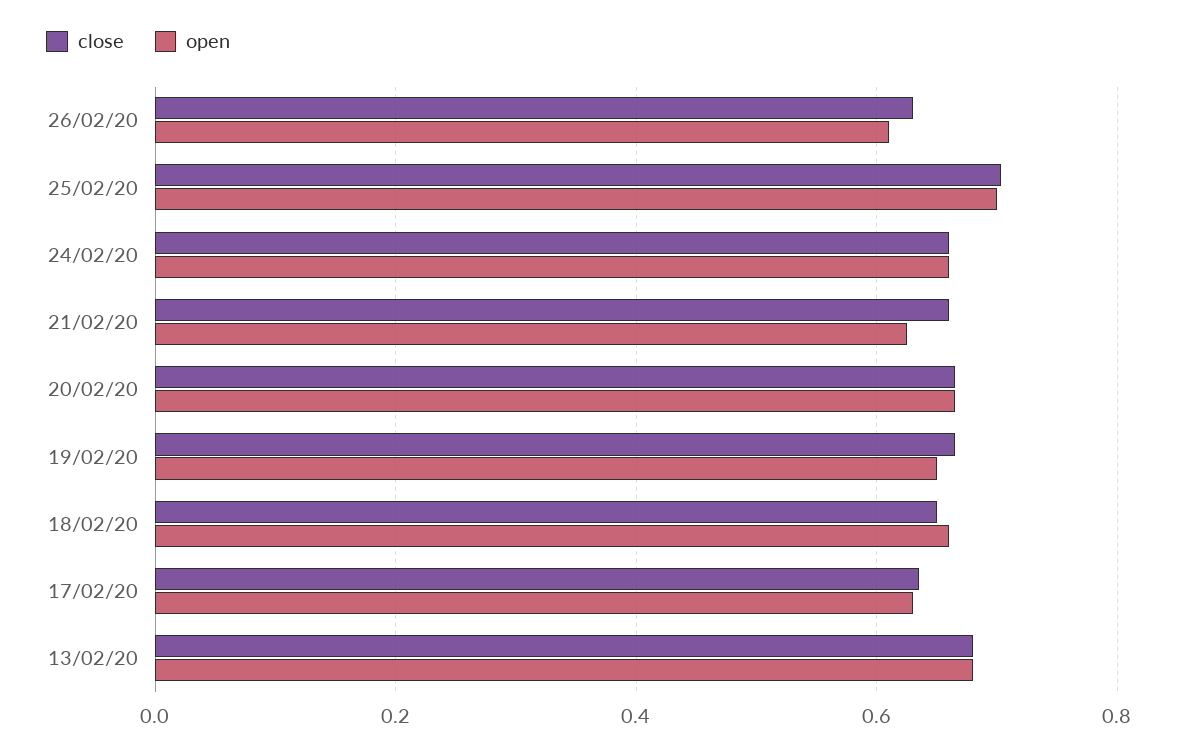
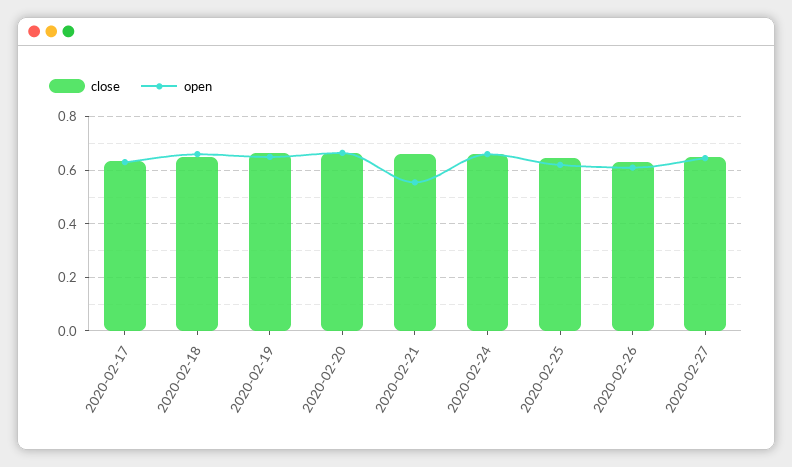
close, 25/02/20: 0.7 -> 0.65
open, 25/02/20: 0.7 -> 0.625
open, 21/02/20: 0.62 -> 0.55
close, 13/02/20: 0.68 -> none
open, 13/02/20: 0.68 -> none
close, 2020-02-27: none -> 0.65
open, 2020-02-27: none -> 0.65

